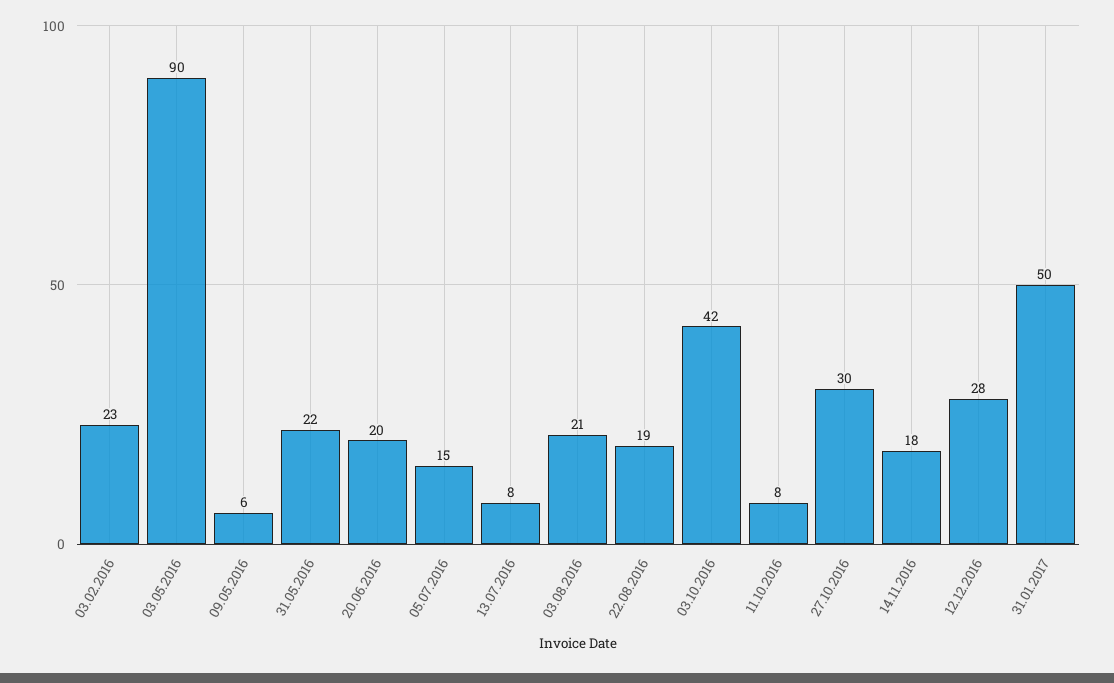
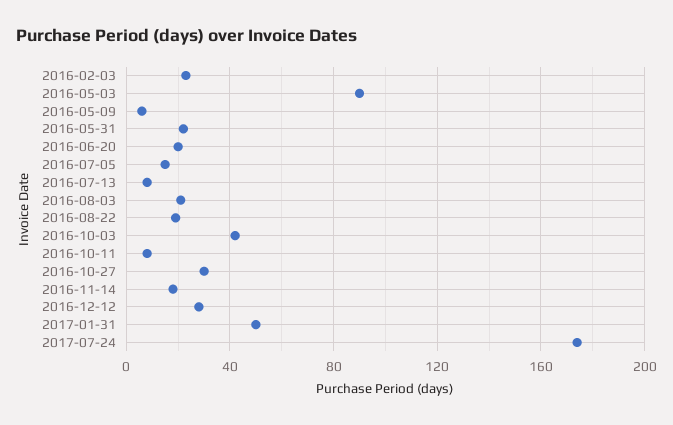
2017-07-24: none -> 175

